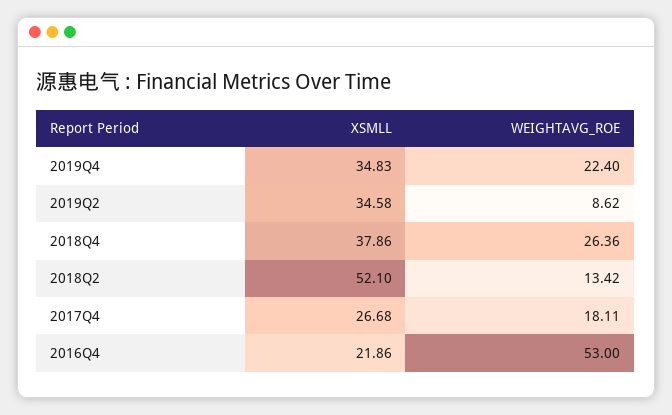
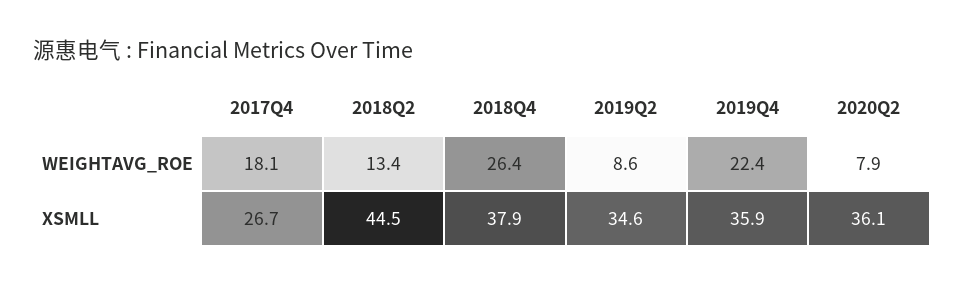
XSMLL, 2019Q4: 34.83 -> 35.9
XSMLL, 2018Q2: 52.1 -> 44.5
XSMLL, 2016Q4: 21.86 -> none
WEIGHTAVG_ROE, 2016Q4: 53 -> none
WEIGHTAVG_ROE, 2020Q2: none -> 7.9
XSMLL, 2020Q2: none -> 36.1

